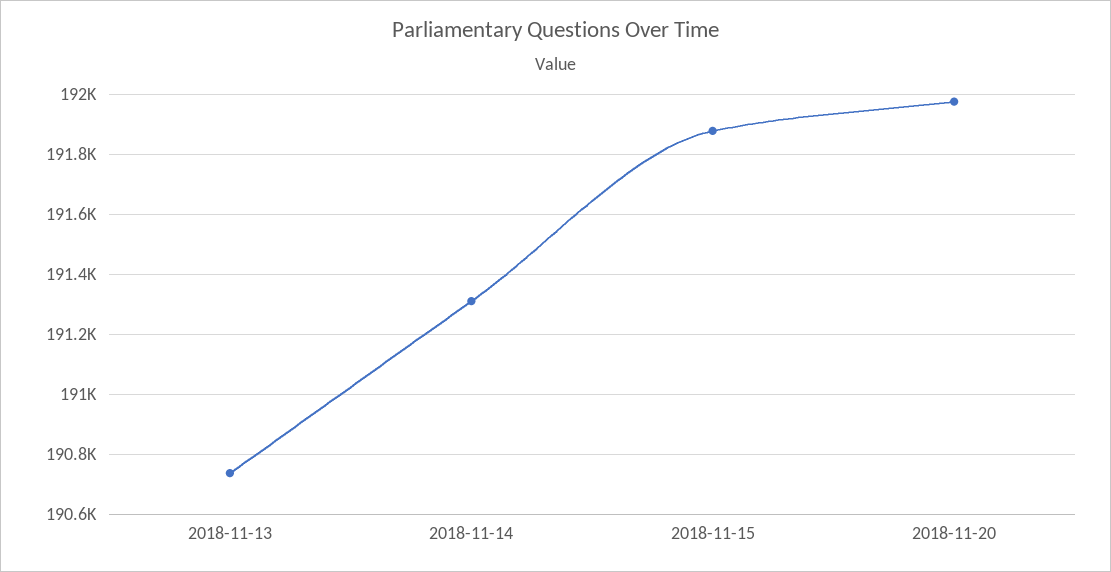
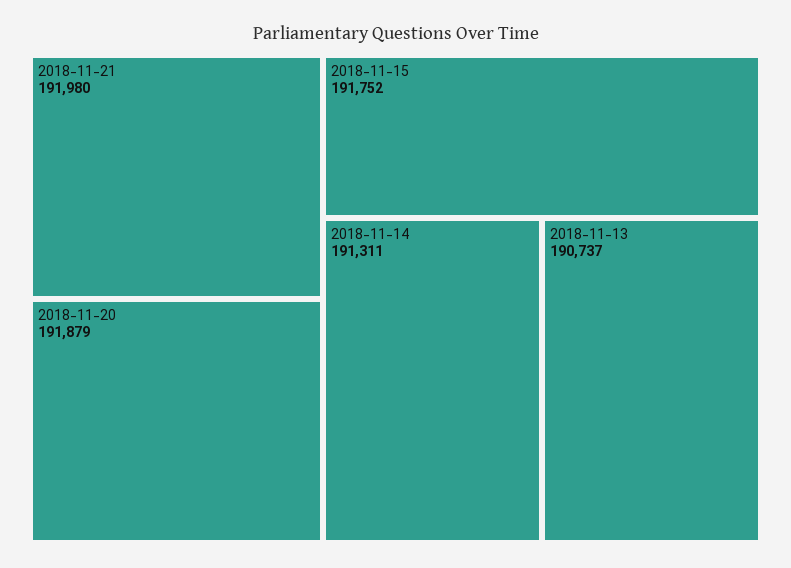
2018-11-15: 191875 -> 191752
2018-11-20: 191975 -> 191879
2018-11-21: none -> 191980

